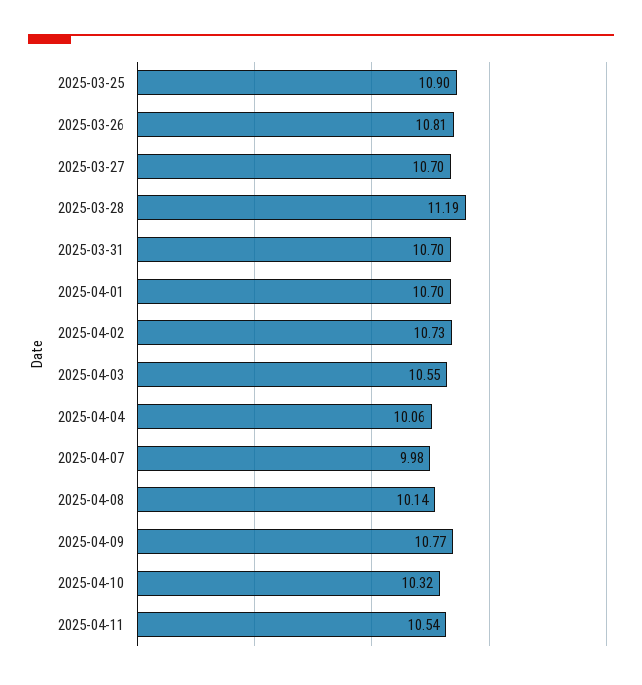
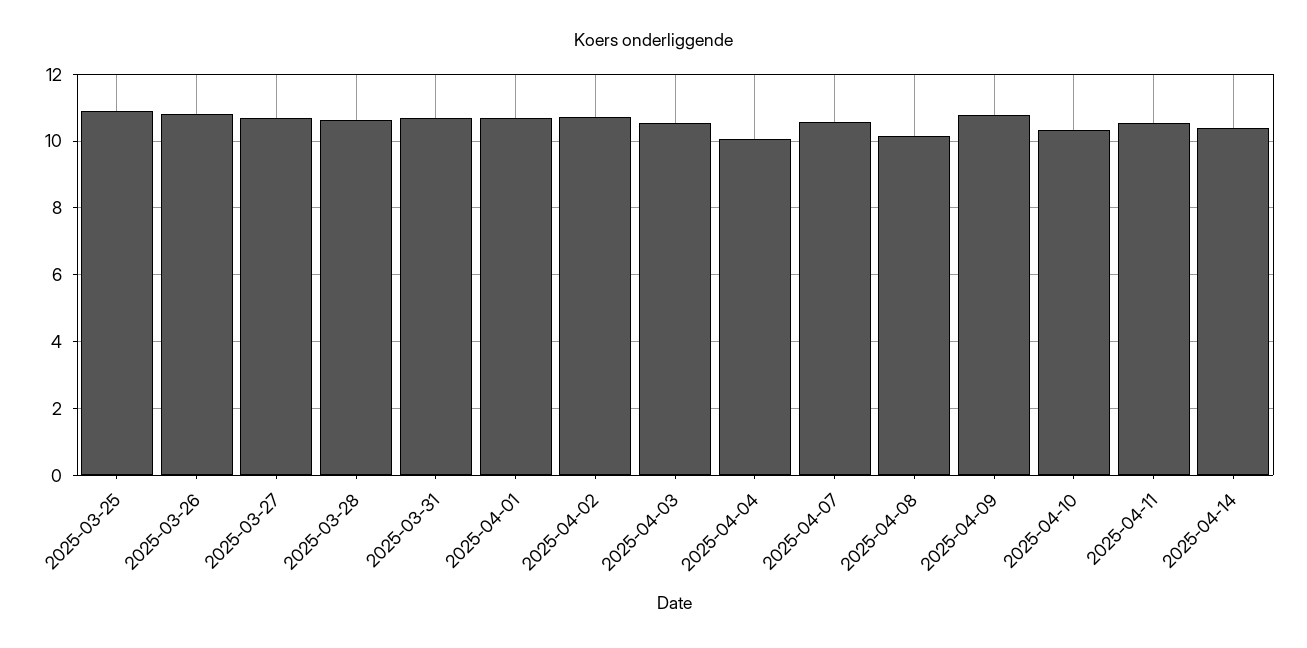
2025-03-28: 11.19 -> 10.6
2025-04-07: 9.98 -> 10.6
2025-04-14: none -> 10.4

